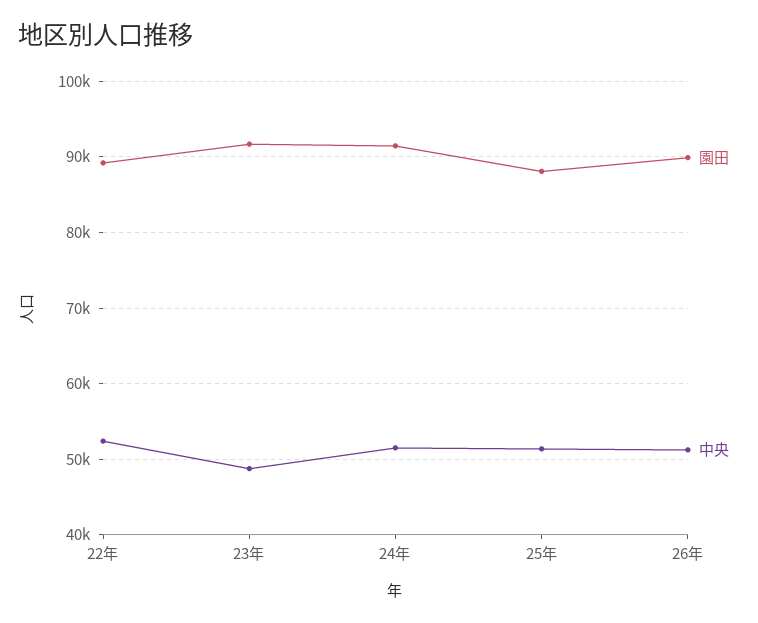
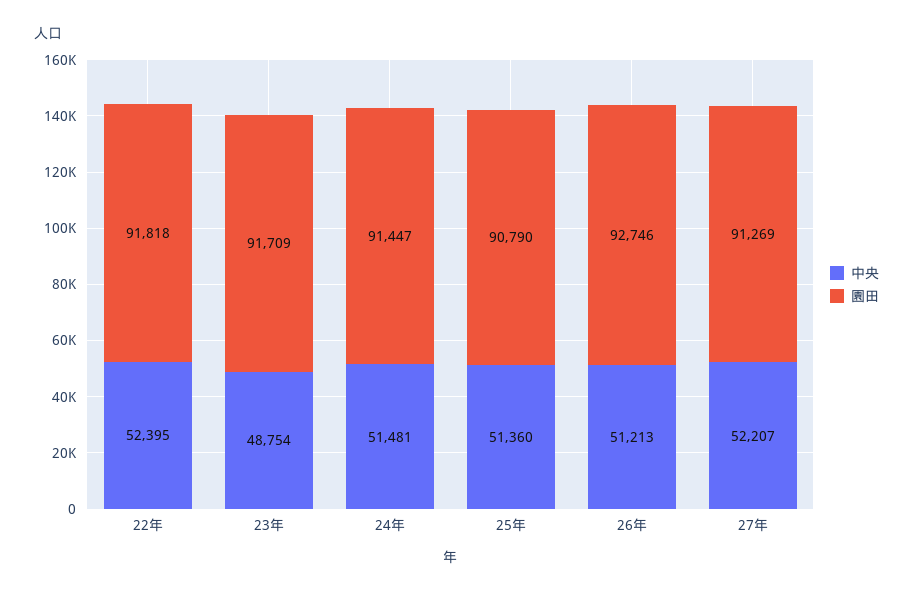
園田, 22年: 89000 -> 91818
園田, 25年: 88000 -> 90790
園田, 26年: 90000 -> 92746
中央, 27年: none -> 52207
園田, 27年: none -> 91269

